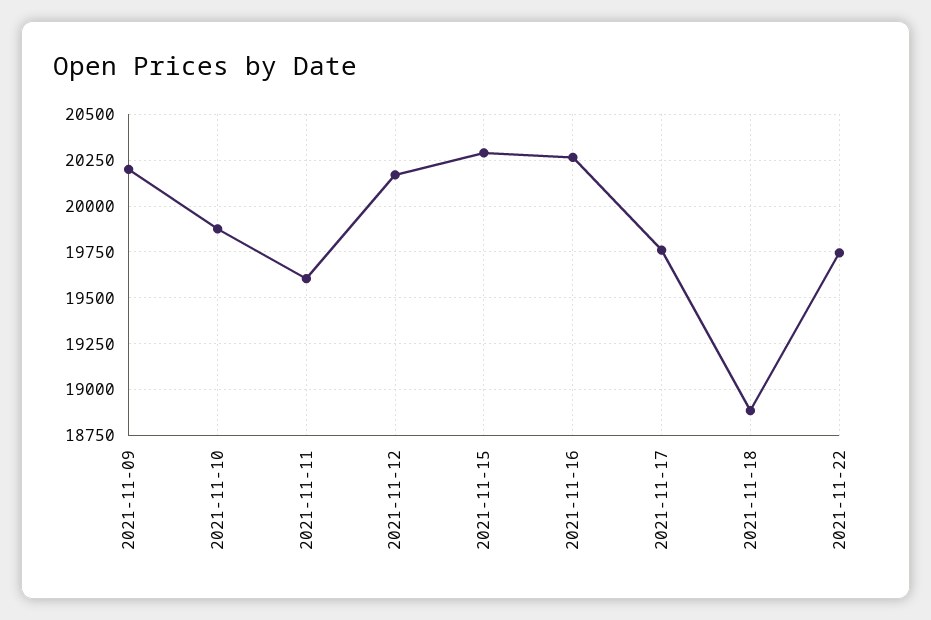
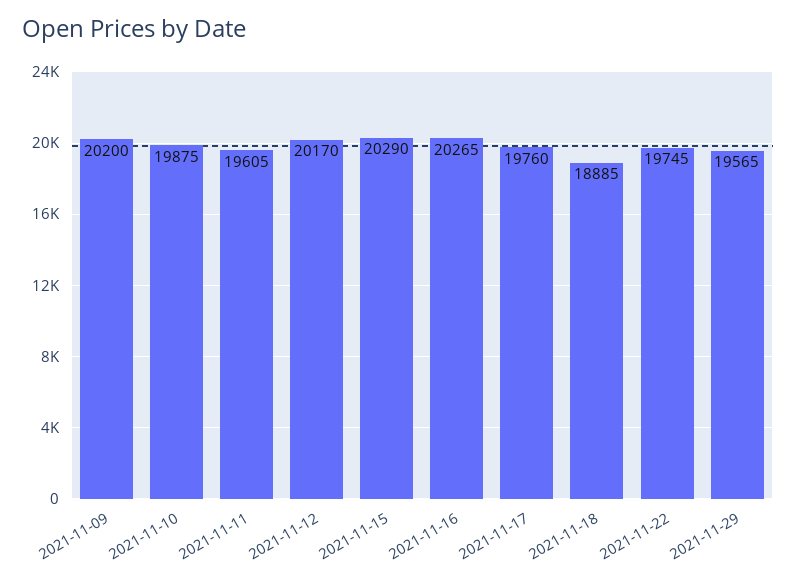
2021-11-29: none -> 19565

